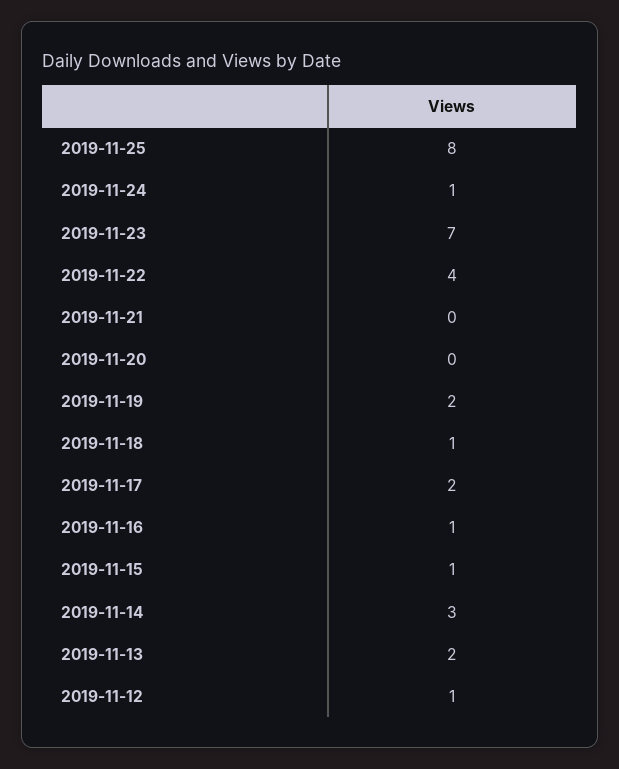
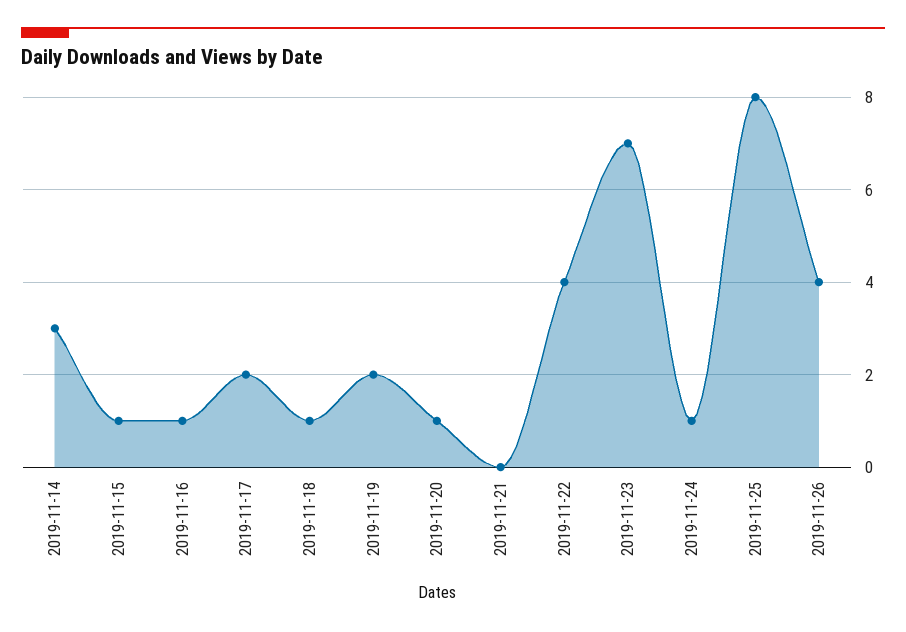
2019-11-20: 0 -> 1
2019-11-13: 2 -> none
2019-11-12: 1 -> none
2019-11-26: none -> 4

